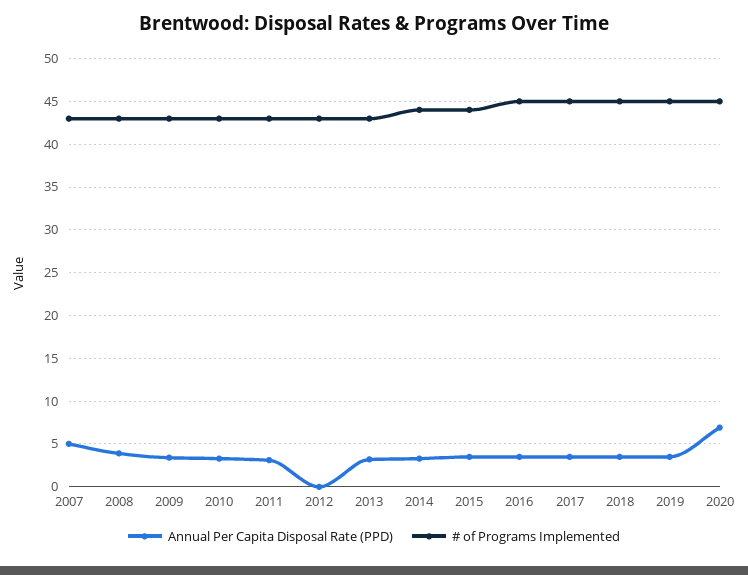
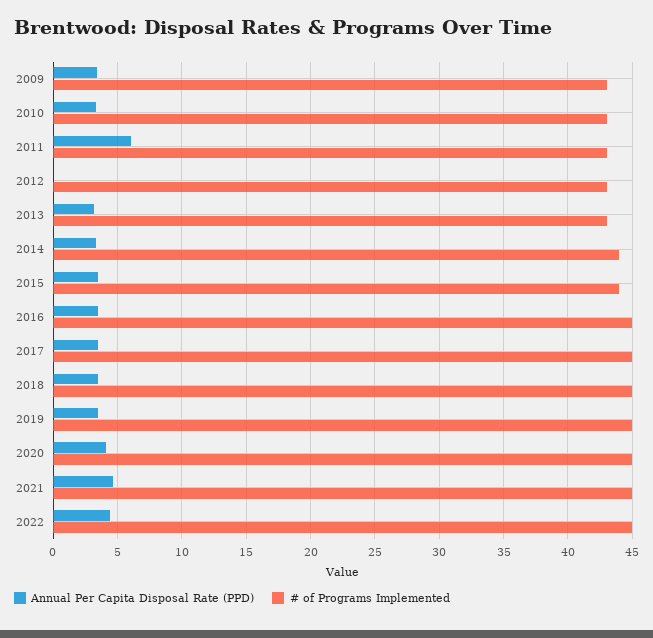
Annual Per Capita Disposal Rate (PPD), 2007: 5 -> none
# of Programs Implemented, 2007: 43 -> none
Annual Per Capita Disposal Rate (PPD), 2008: 4 -> none
# of Programs Implemented, 2008: 43 -> none
Annual Per Capita Disposal Rate (PPD), 2011: 3 -> 6
Annual Per Capita Disposal Rate (PPD), 2020: 7 -> 4
Annual Per Capita Disposal Rate (PPD), 2021: none -> 4.5
# of Programs Implemented, 2021: none -> 45
Annual Per Capita Disposal Rate (PPD), 2022: none -> 4.5
# of Programs Implemented, 2022: none -> 45

